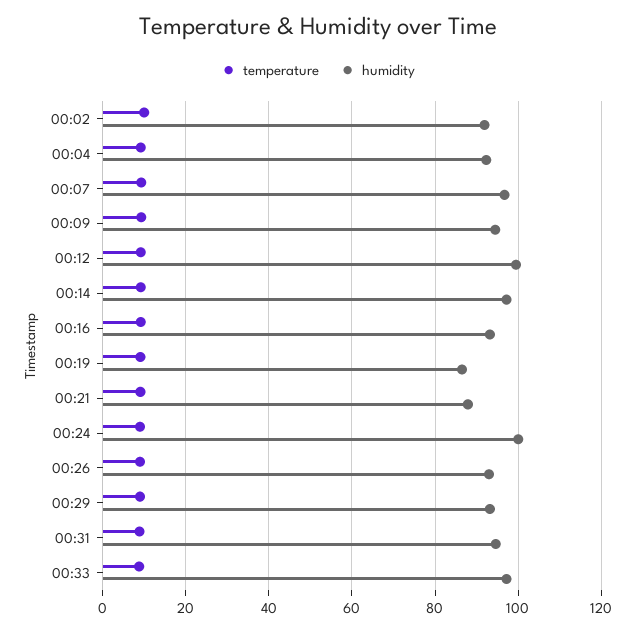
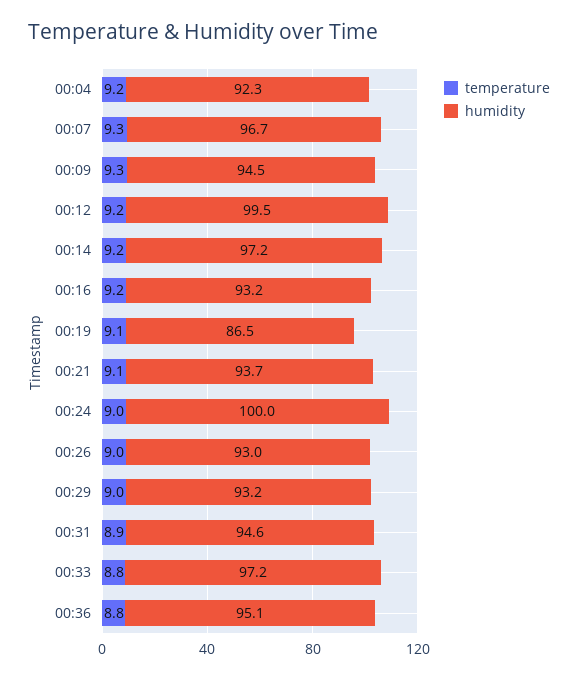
temperature, 00:02: 10 -> none
humidity, 00:02: 92 -> none
humidity, 00:21: 88 -> 93.7
temperature, 00:36: none -> 8.8
humidity, 00:36: none -> 95.1

